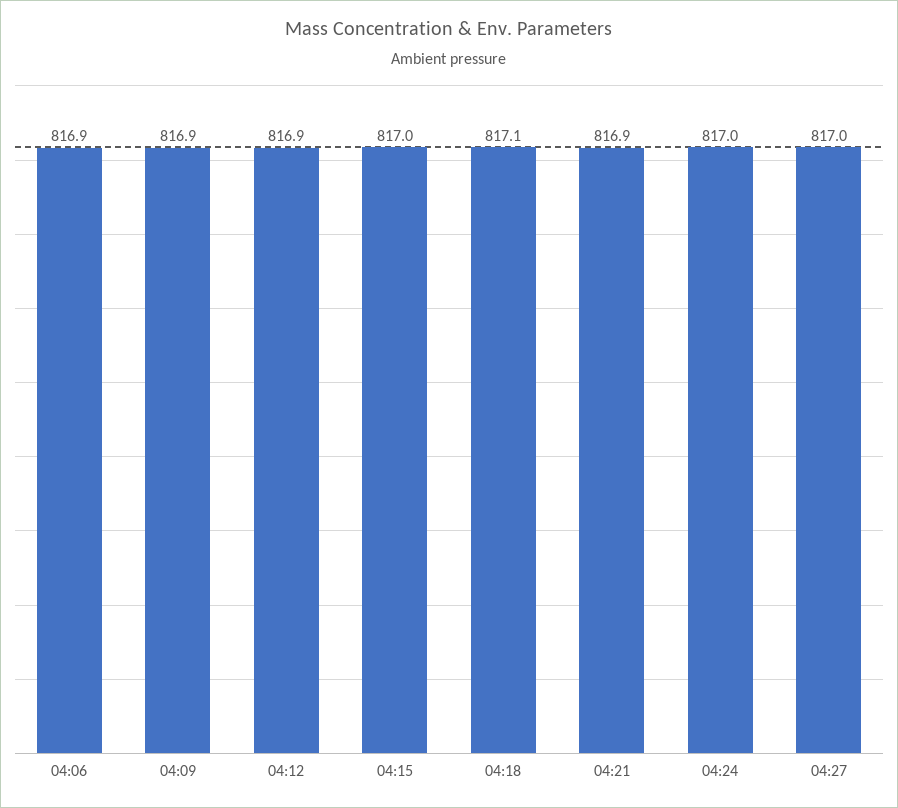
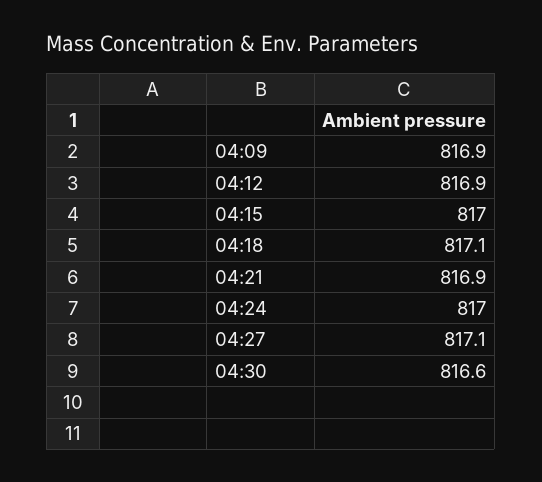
04:06: 816.9 -> none
04:27: 817 -> 817.1
04:30: none -> 816.6

